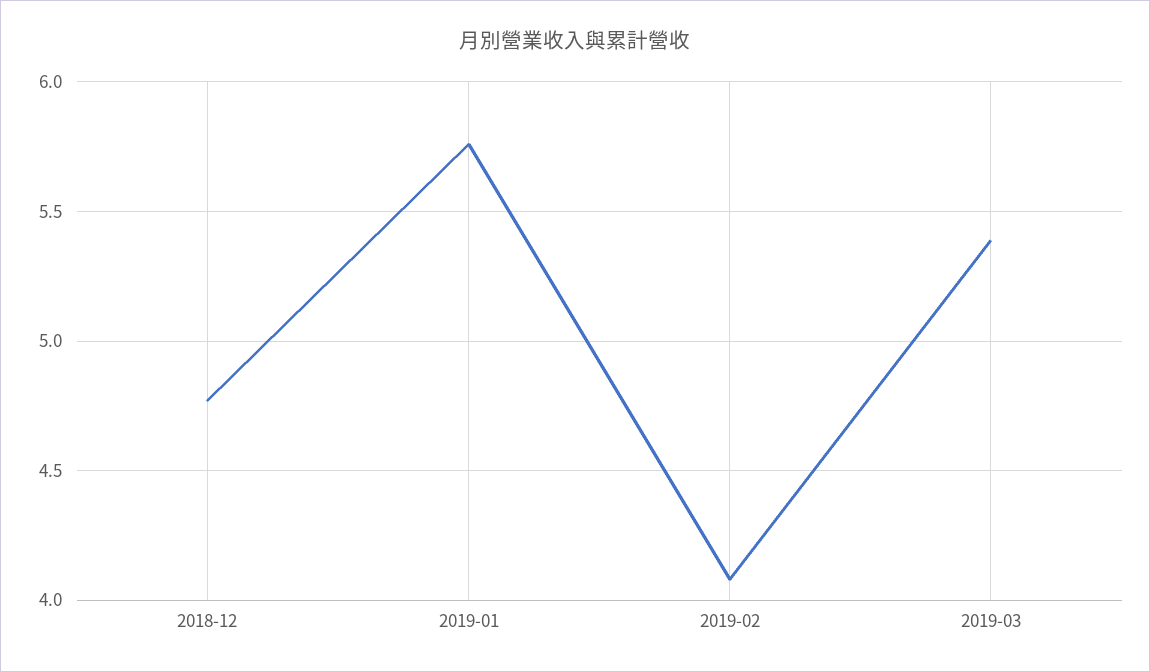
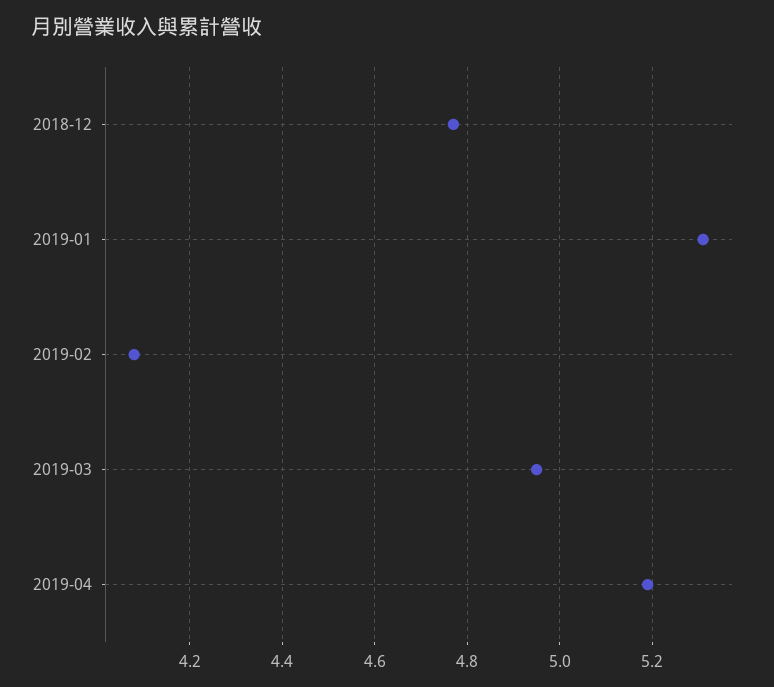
2019-01: 5.75 -> 5.3
2019-03: 5.4 -> 4.95
2019-04: none -> 5.2

